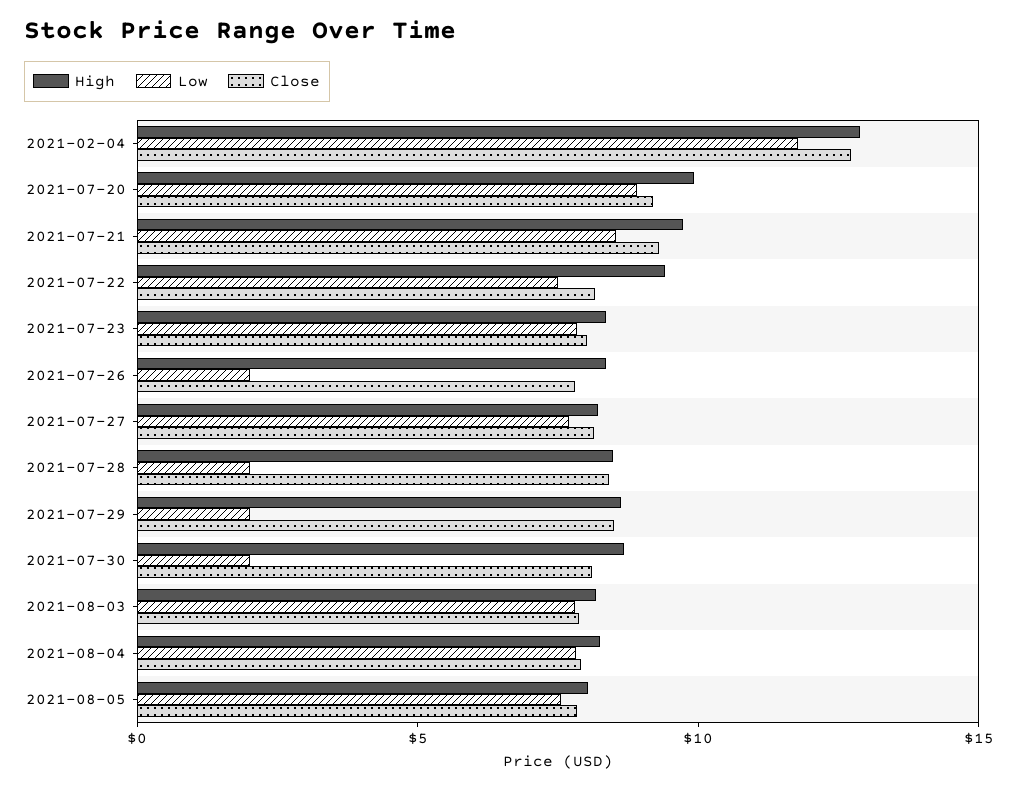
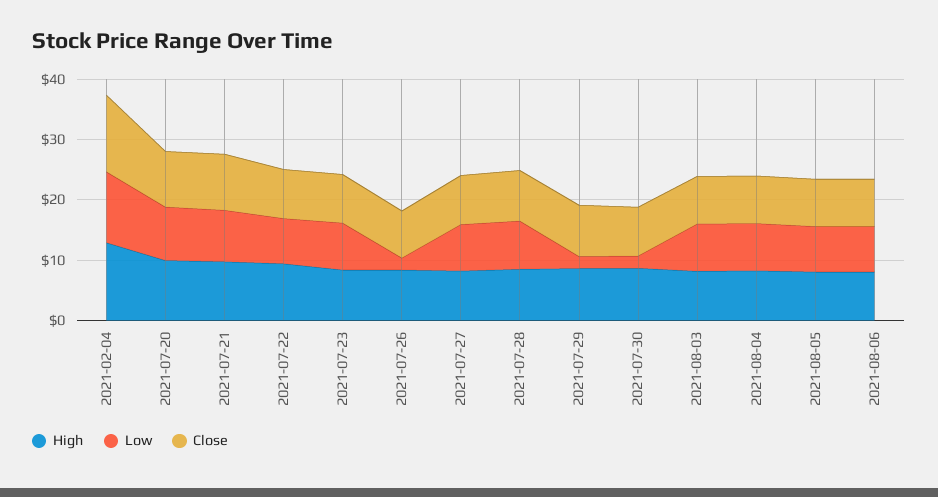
Low, 2021-07-28: 2 -> 8
High, 2021-08-06: none -> 8
Low, 2021-08-06: none -> 8
Close, 2021-08-06: none -> 8

